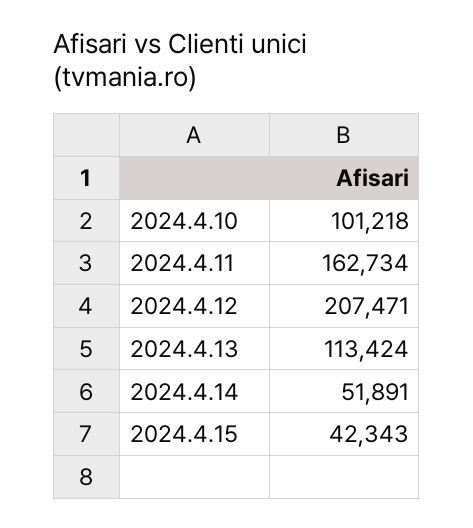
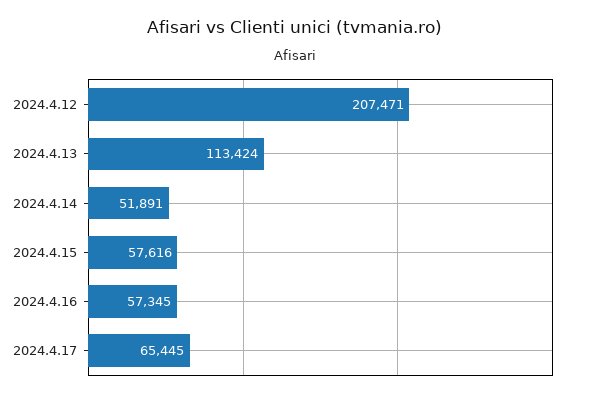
2024.4.10: 101218 -> none
2024.4.11: 162734 -> none
2024.4.15: 42343 -> 57616
2024.4.16: none -> 57345
2024.4.17: none -> 65445

